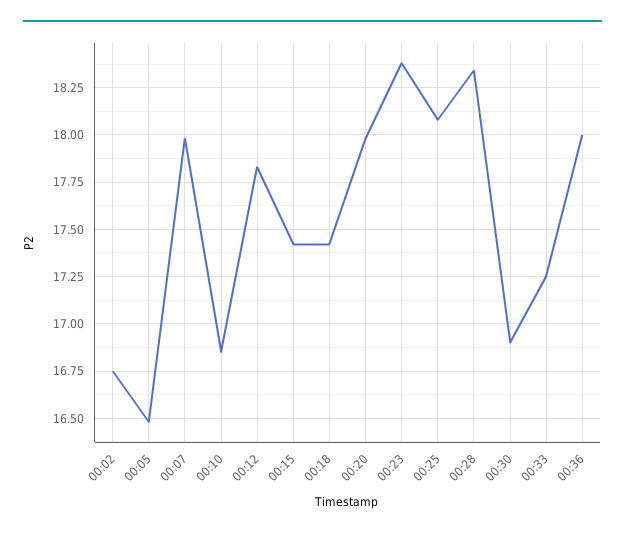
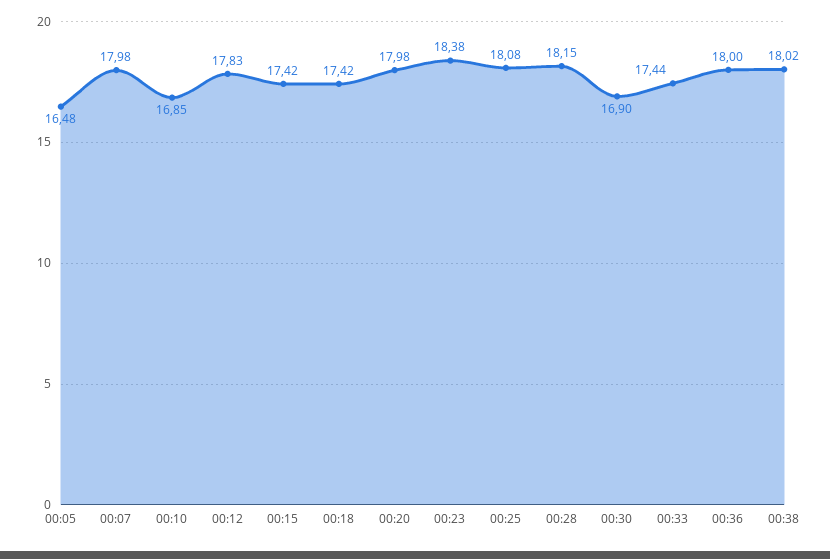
00:02: 16.75 -> none
00:28: 18.35 -> 18.15
00:33: 17.25 -> 17.44
00:38: none -> 18.02

